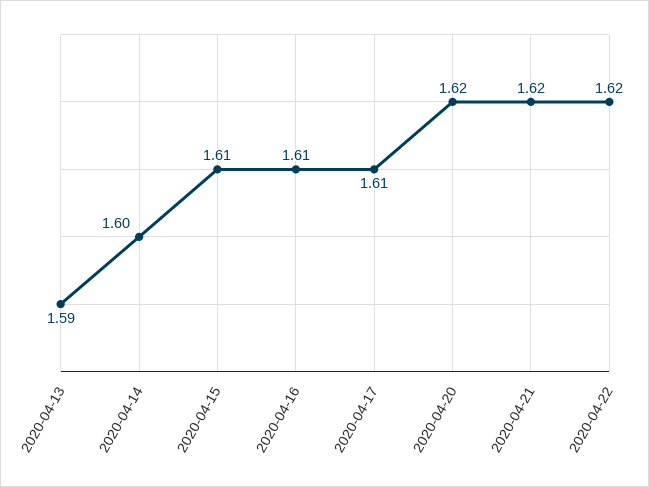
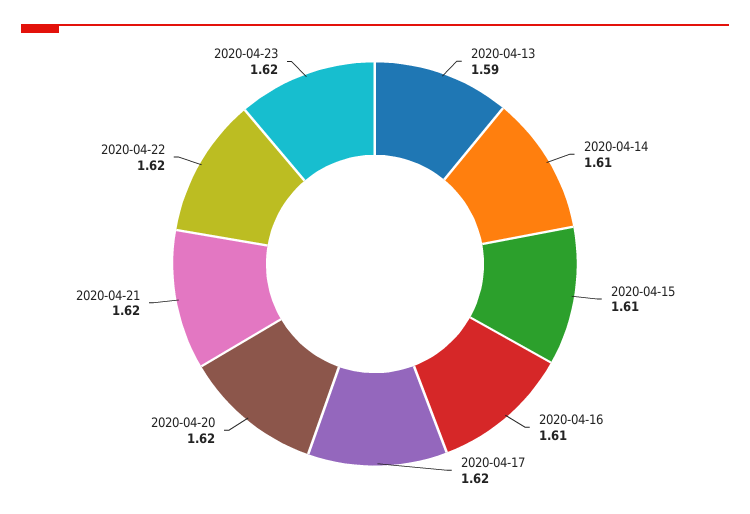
2020-04-14: 1.6 -> 1.61
2020-04-17: 1.61 -> 1.62
2020-04-23: none -> 1.62

